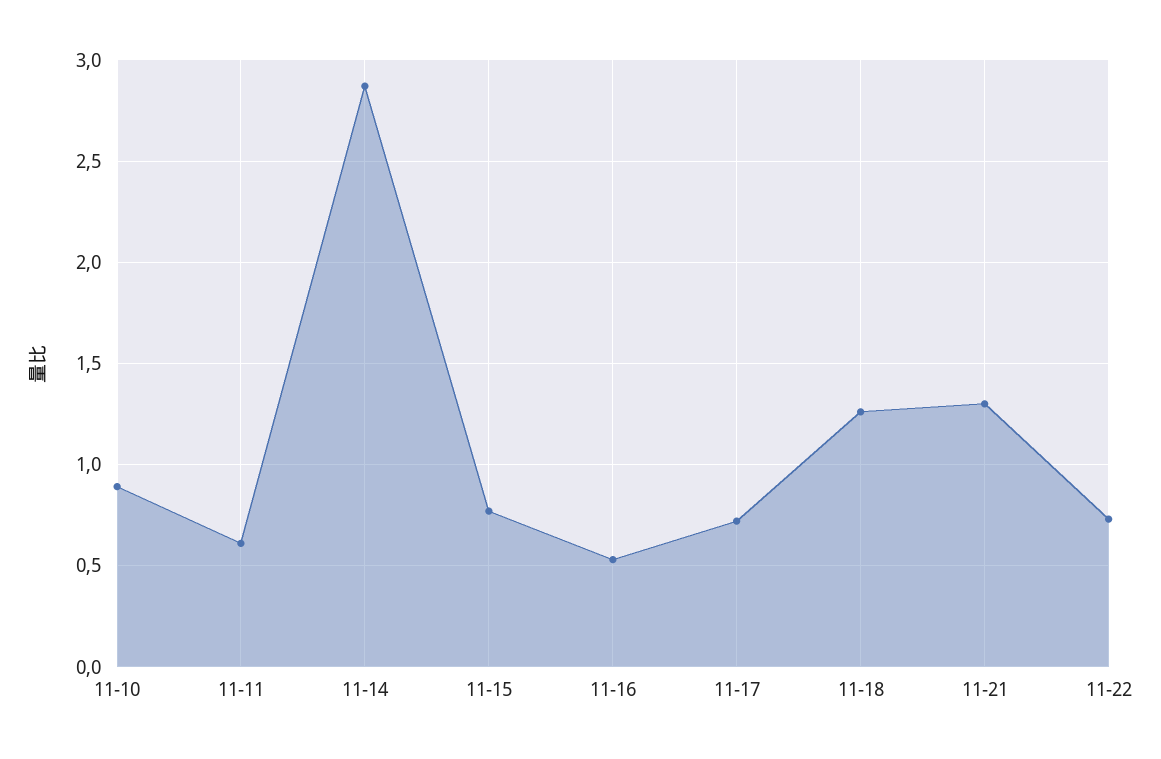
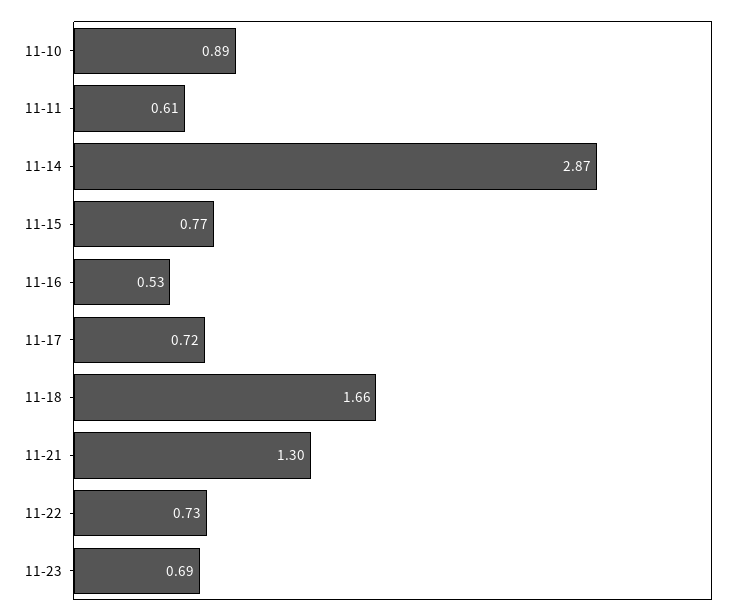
11-18: 1.25 -> 1.66
11-23: none -> 0.69

